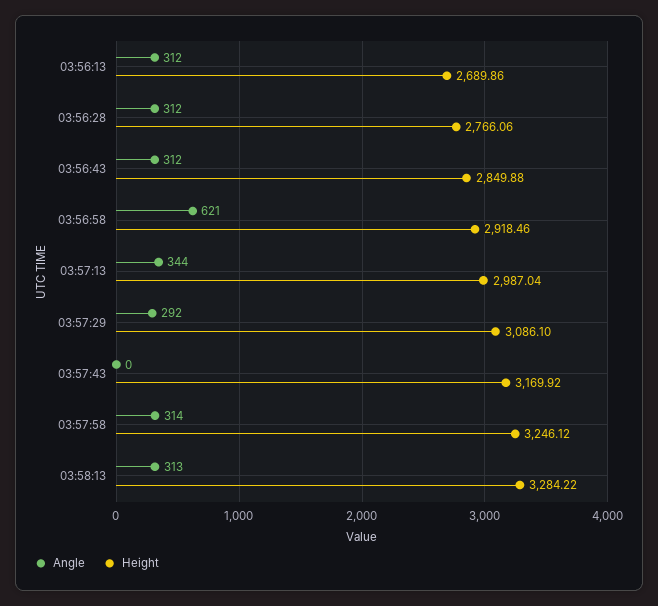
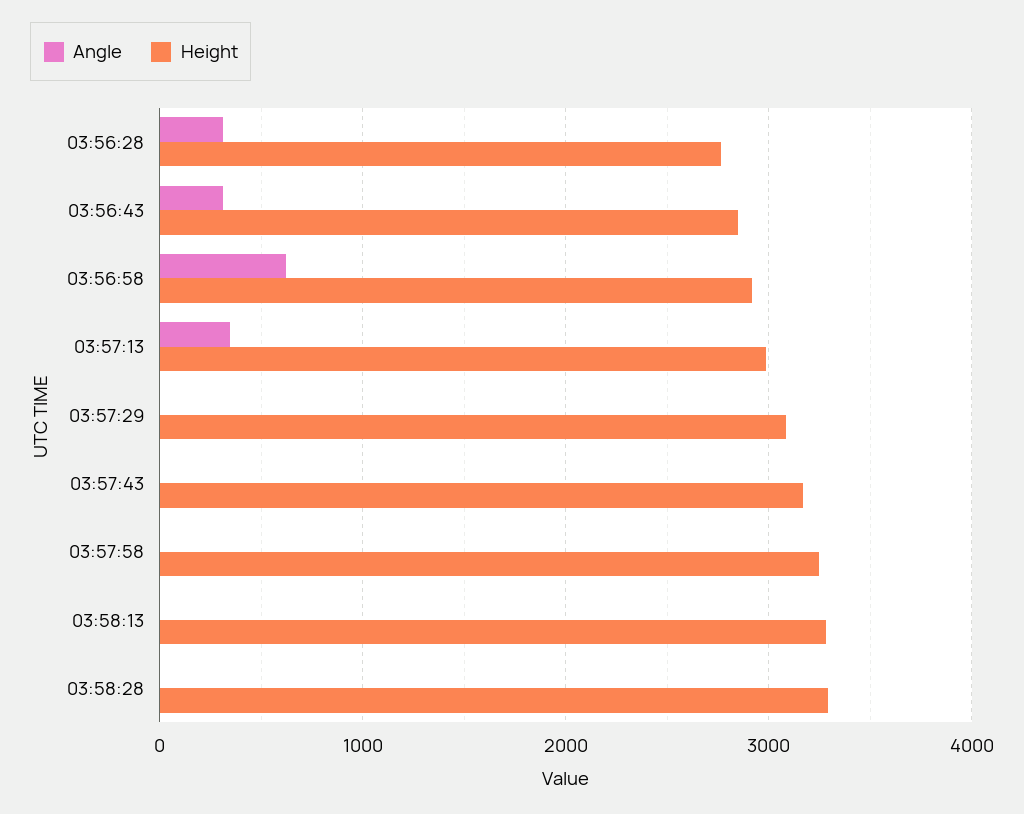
Angle, 03:56:13: 312 -> none
Height, 03:56:13: 2689.86 -> none
Angle, 03:57:29: 292 -> 0
Angle, 03:57:58: 314 -> 0
Angle, 03:58:13: 313 -> 0
Angle, 03:58:28: none -> 0
Height, 03:58:28: none -> 3300

